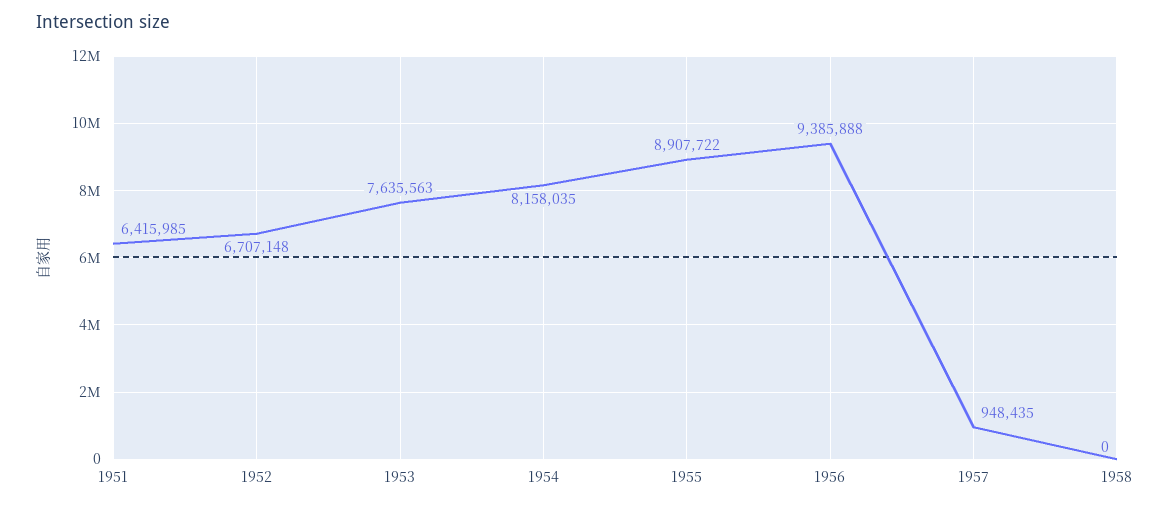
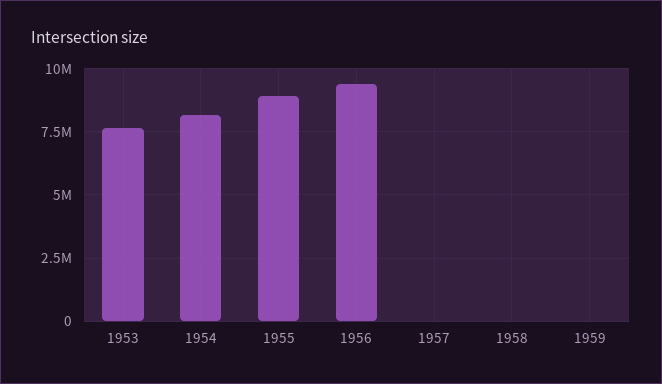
1951: 6415985 -> none
1952: 6707148 -> none
1957: 948435 -> 0
1959: none -> 0

